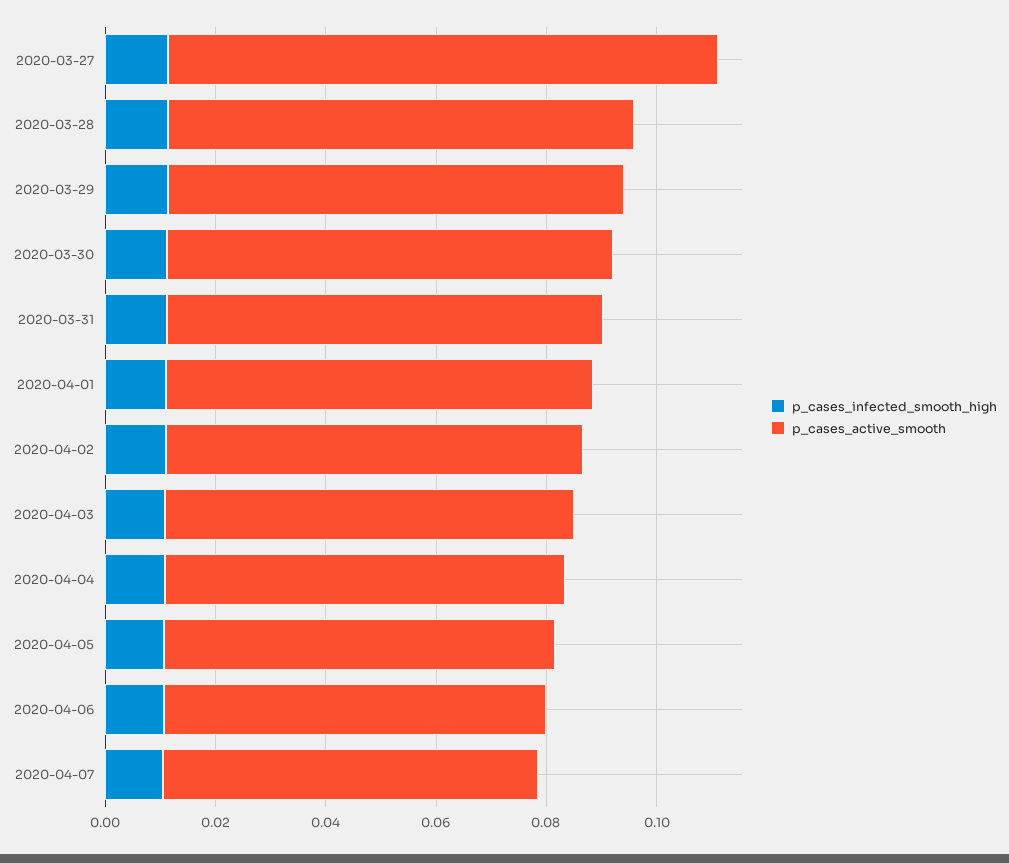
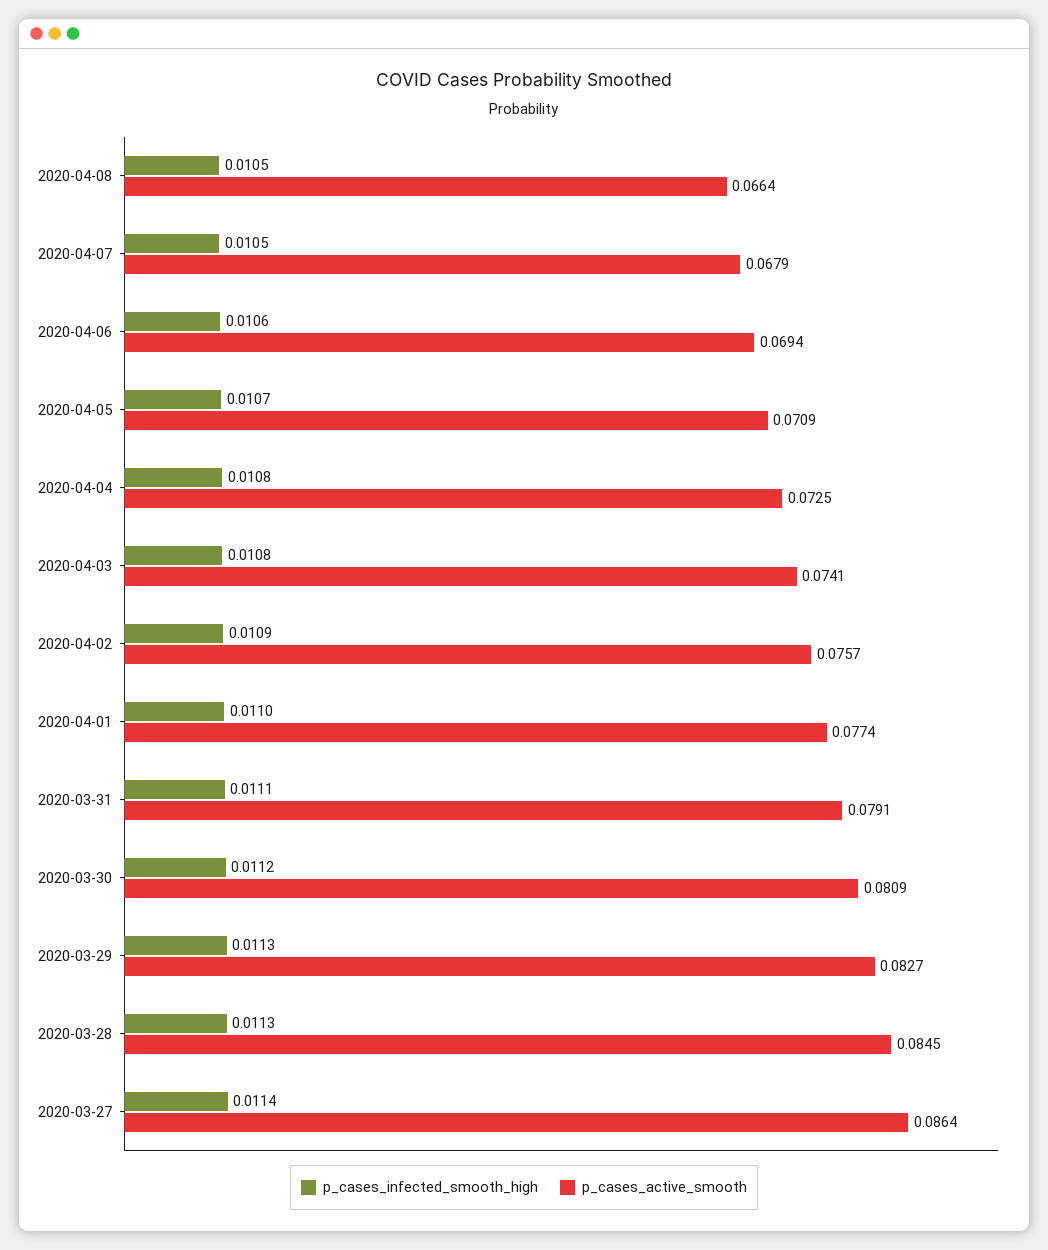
p_cases_active_smooth, 2020-03-27: 0.1 -> 0.0864
p_cases_infected_smooth_high, 2020-04-08: none -> 0.0105
p_cases_active_smooth, 2020-04-08: none -> 0.0664

